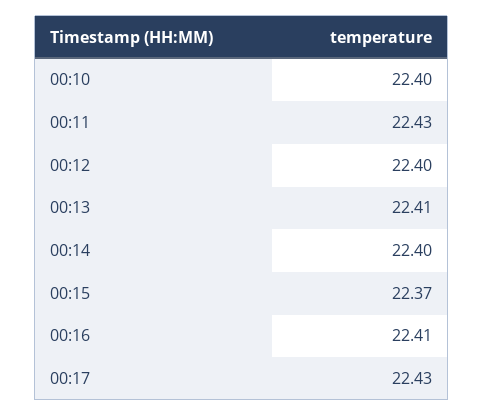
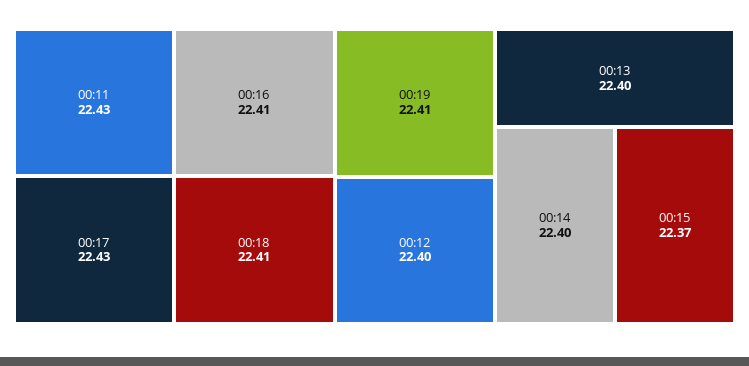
00:10: 22.4 -> none
00:13: 22.41 -> 22.4
00:18: none -> 22.41
00:19: none -> 22.41

